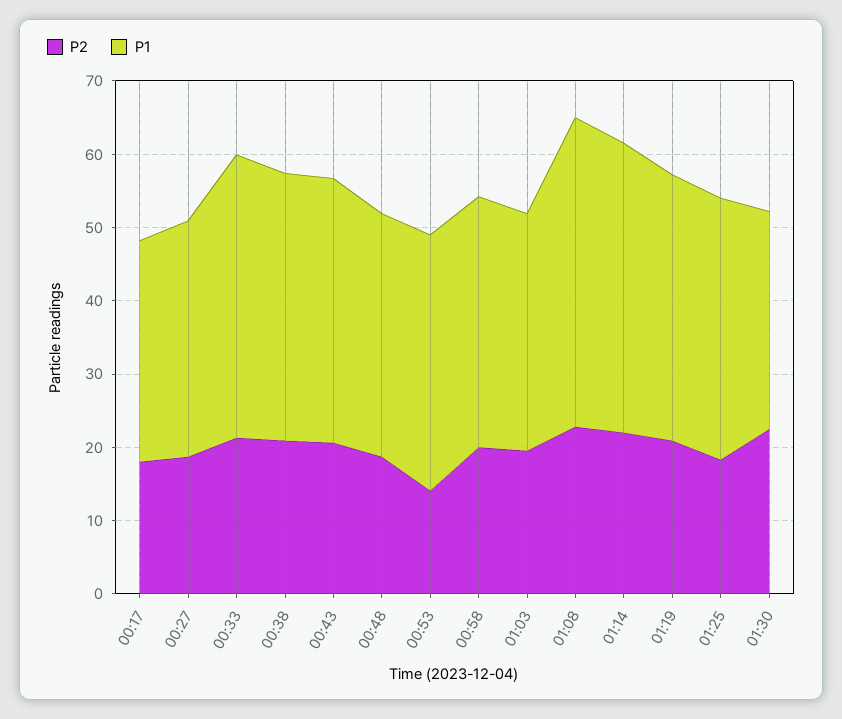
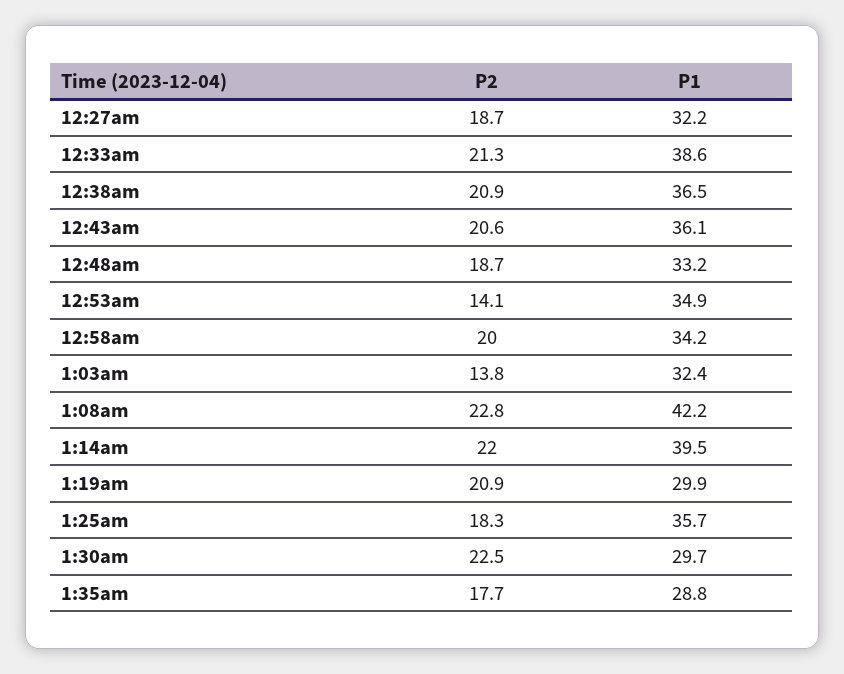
P2, 00:17: 18 -> none
P1, 00:17: 30 -> none
P2, 01:03: 20 -> 13.8
P1, 01:19: 36 -> 29.9
P2, 1:35am: none -> 17.7
P1, 1:35am: none -> 28.8

